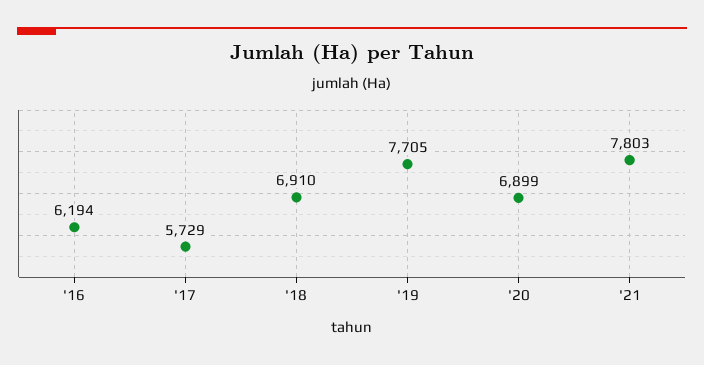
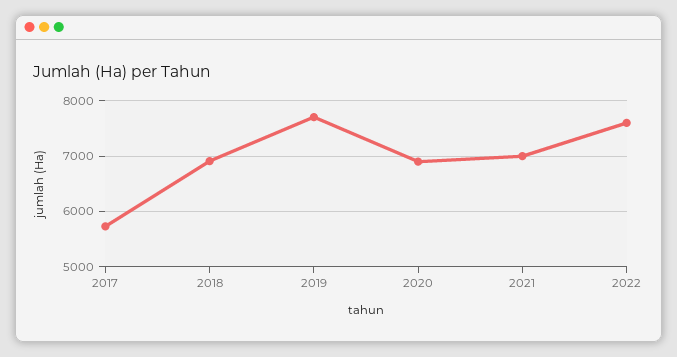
'16: 6194 -> none
'21: 7803 -> 7000
2022: none -> 7600

